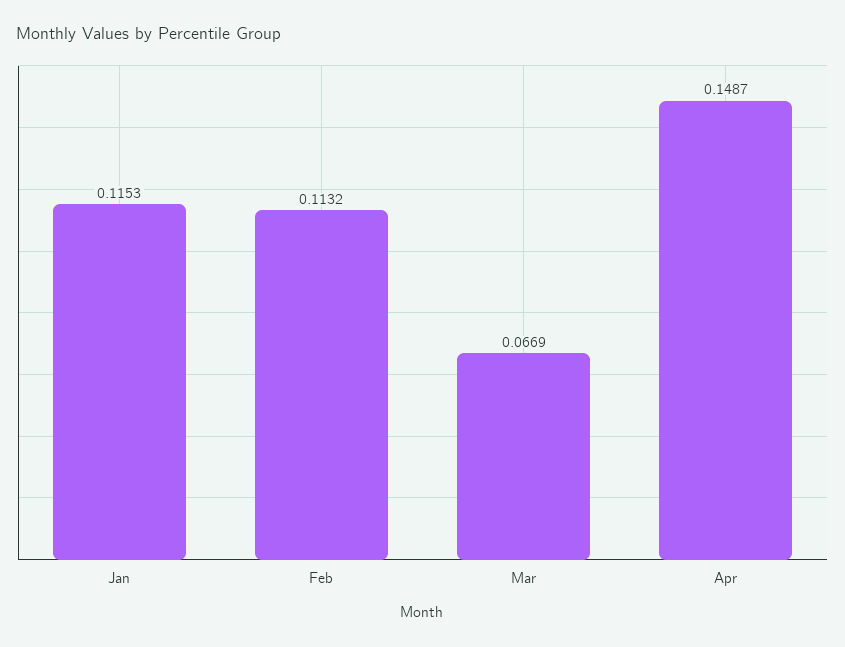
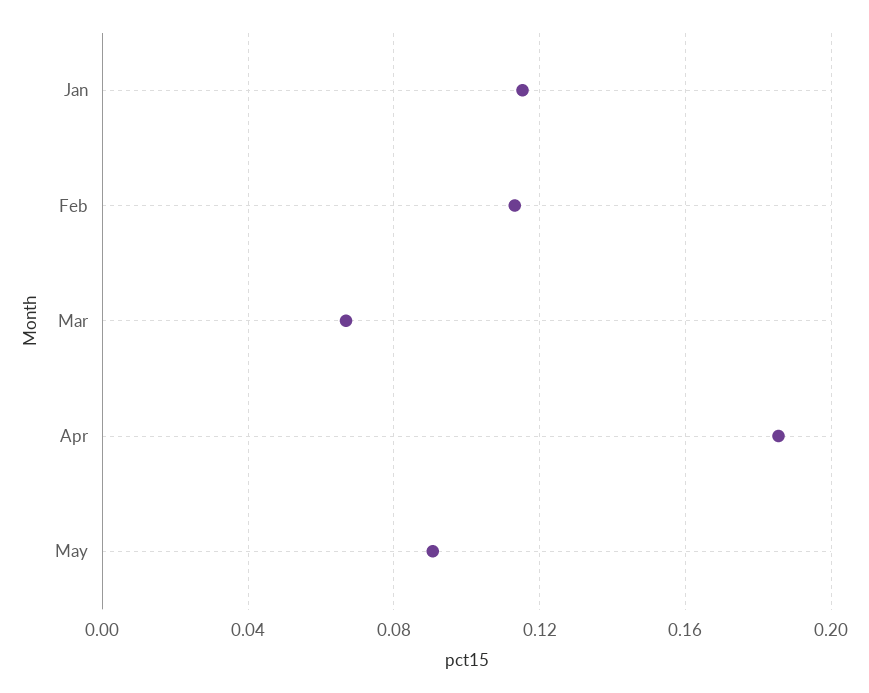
Apr: 0.1487 -> 0.185
May: none -> 0.09

